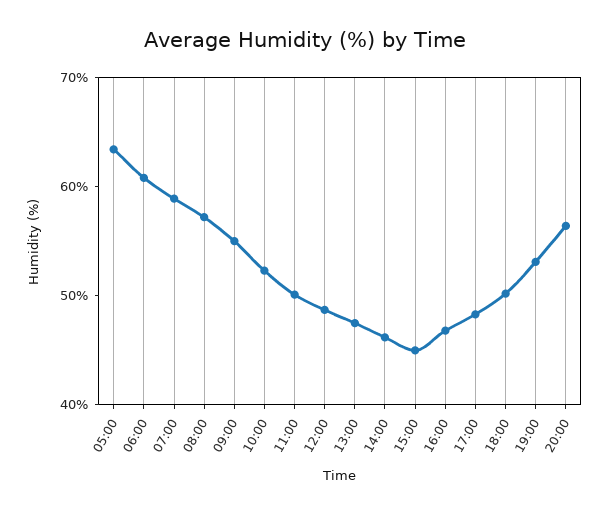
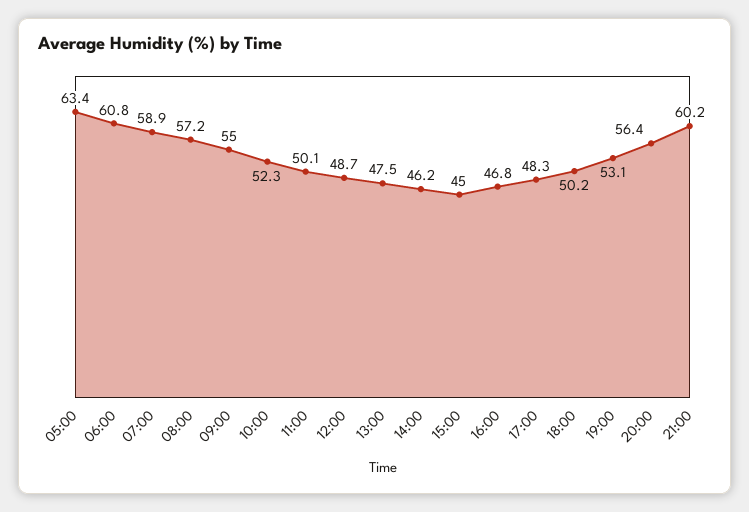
21:00: none -> 60.2

